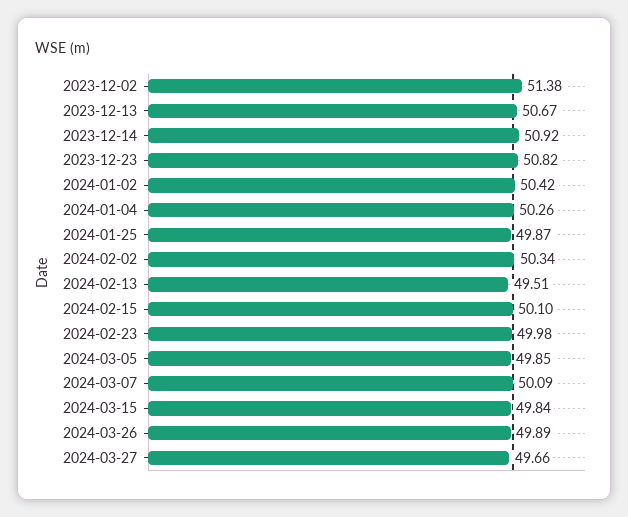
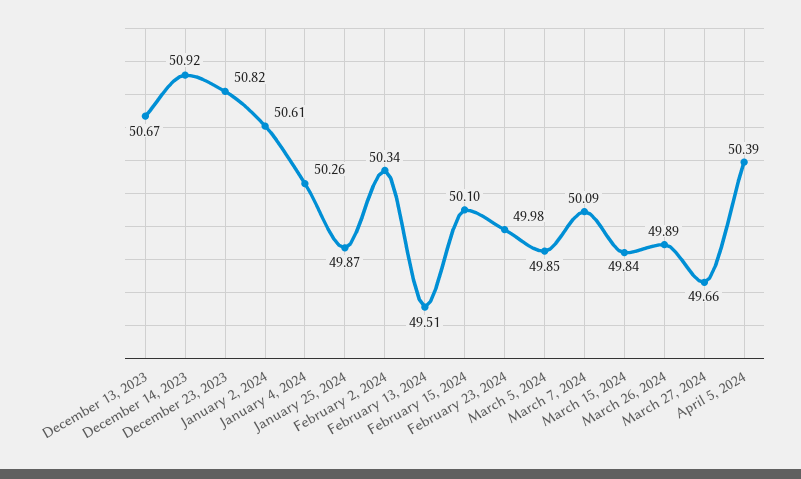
2023-12-02: 51.38 -> none
2024-01-02: 50.42 -> 50.61
April 5, 2024: none -> 50.39

